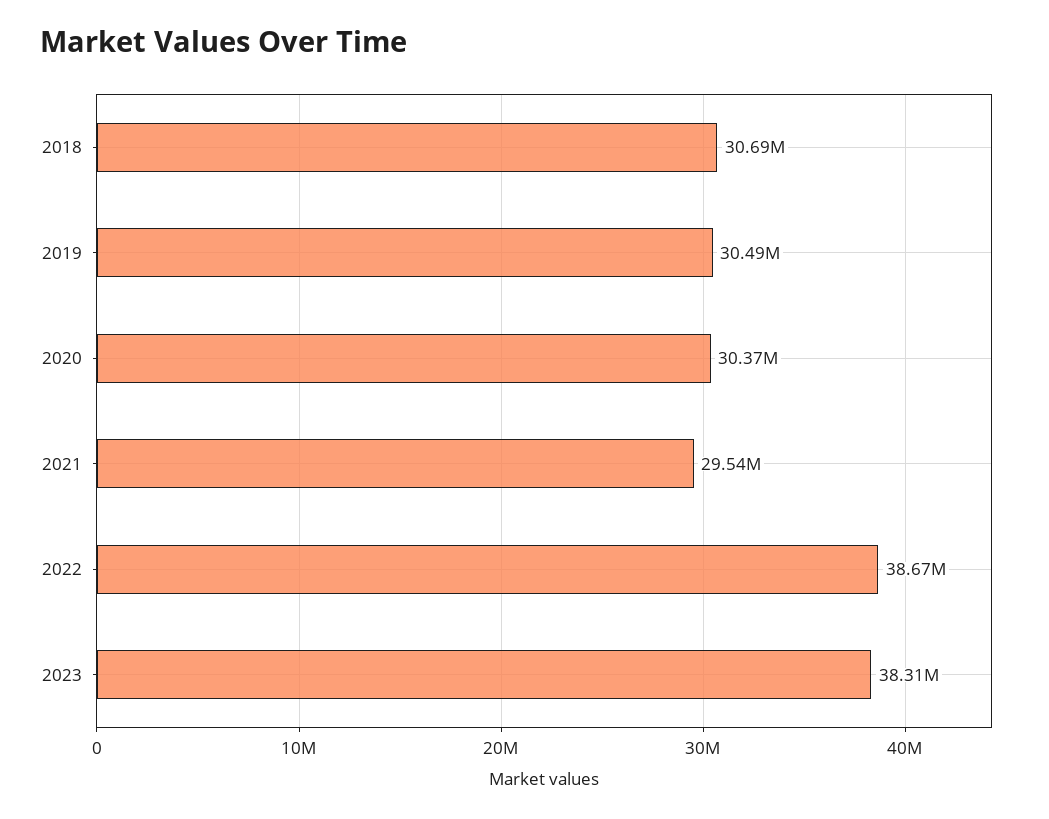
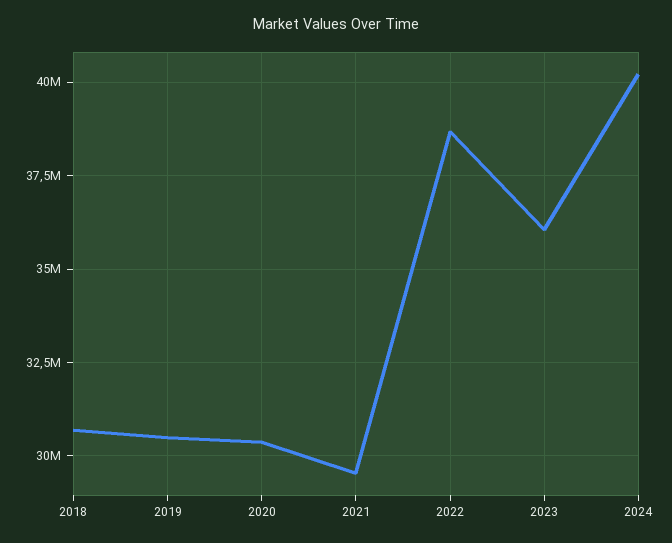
2023: 38310000 -> 36000000
2024: none -> 40250000

